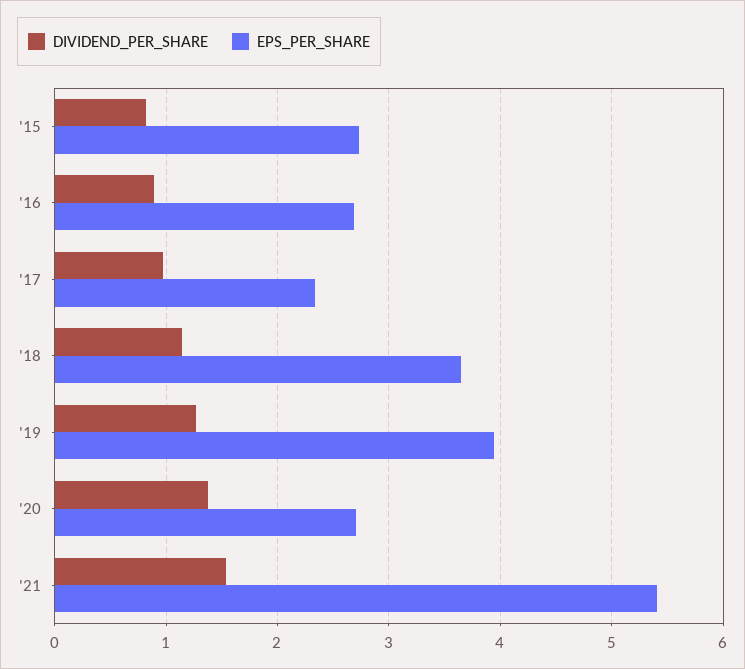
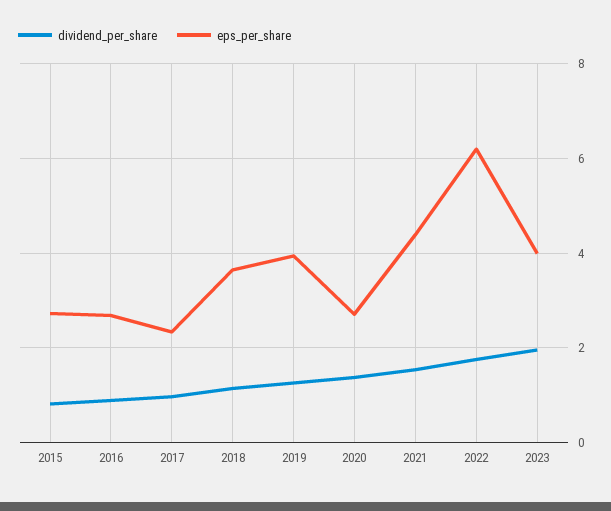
EPS_PER_SHARE, '21: 5.4 -> 4.4
DIVIDEND_PER_SHARE, 2022: none -> 1.8
EPS_PER_SHARE, 2022: none -> 6.2
DIVIDEND_PER_SHARE, 2023: none -> 2
EPS_PER_SHARE, 2023: none -> 4

